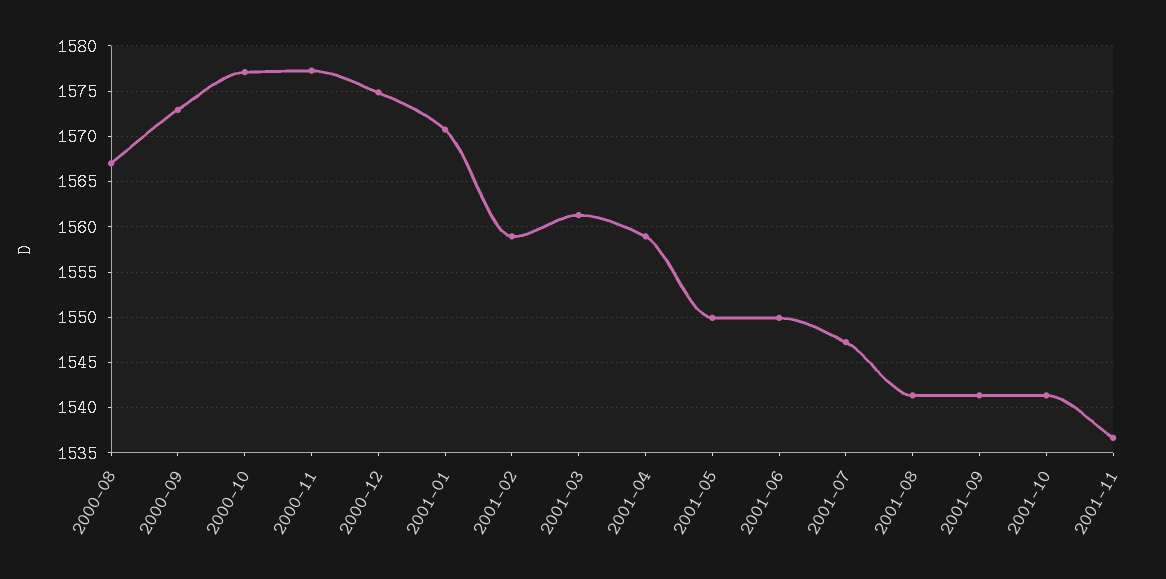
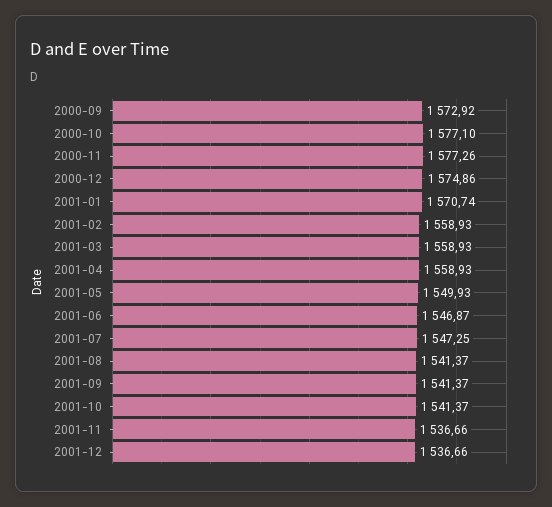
2000-08: 1567 -> none
2001-03: 1561 -> 1558.93
2001-06: 1550 -> 1546.87
2001-12: none -> 1536.66

